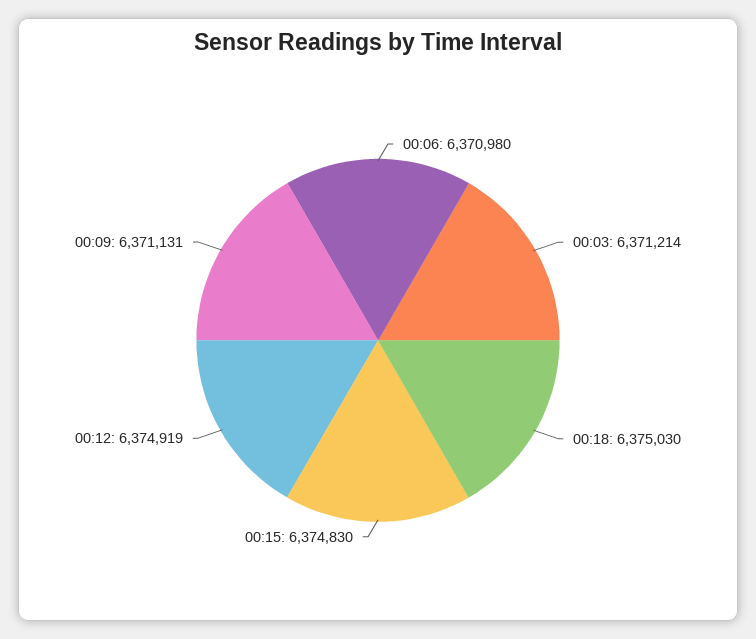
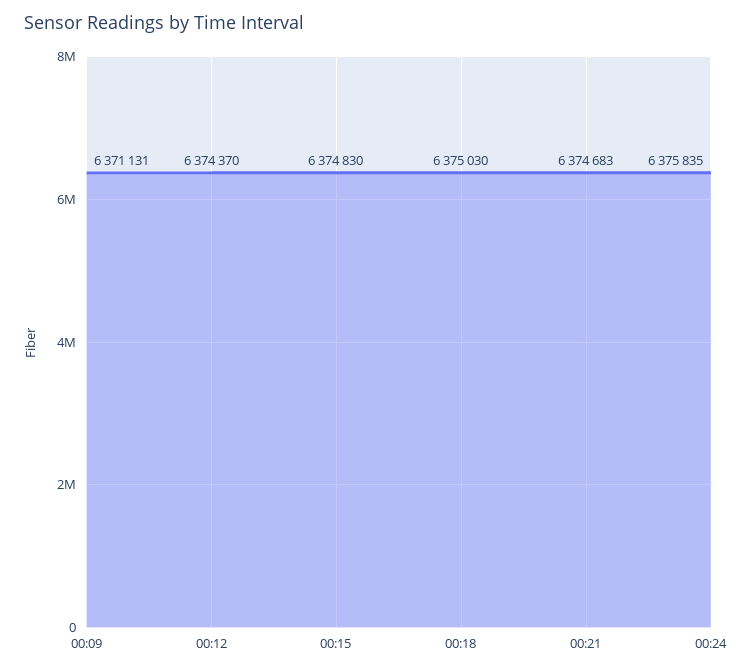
00:06: 6370980 -> none
00:03: 6371214 -> none
00:12: 6374919 -> 6374370
00:21: none -> 6374683
00:24: none -> 6375835

